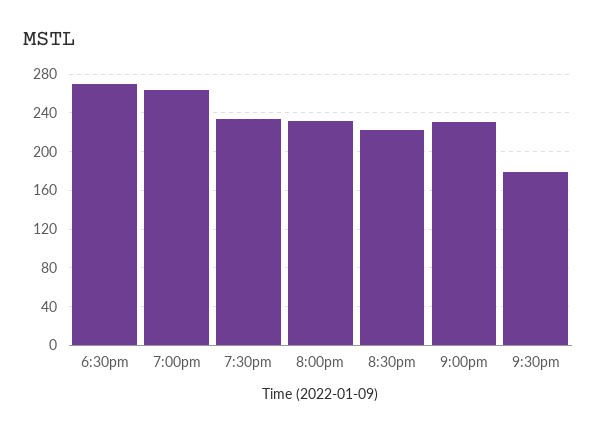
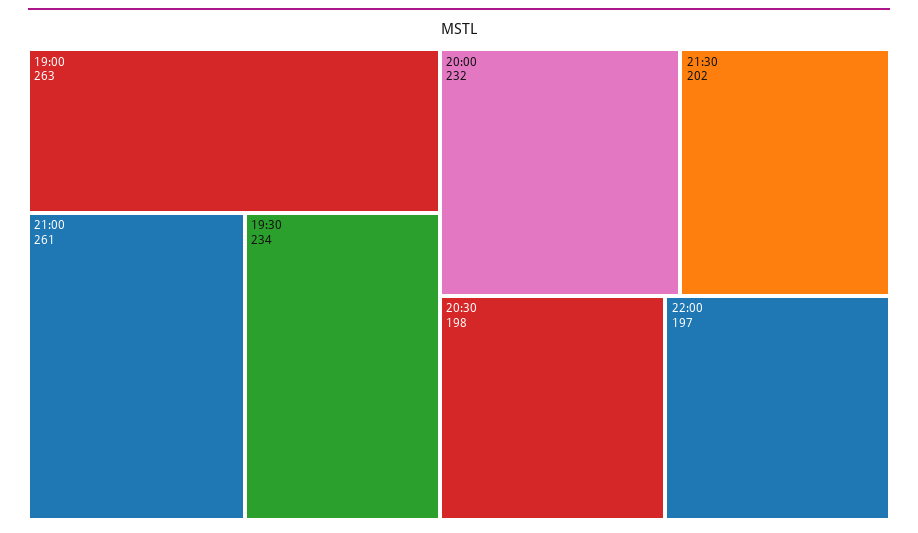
6:30pm: 270 -> none
8:30pm: 220 -> 198
9:00pm: 230 -> 261
9:30pm: 180 -> 202
22:00: none -> 197

